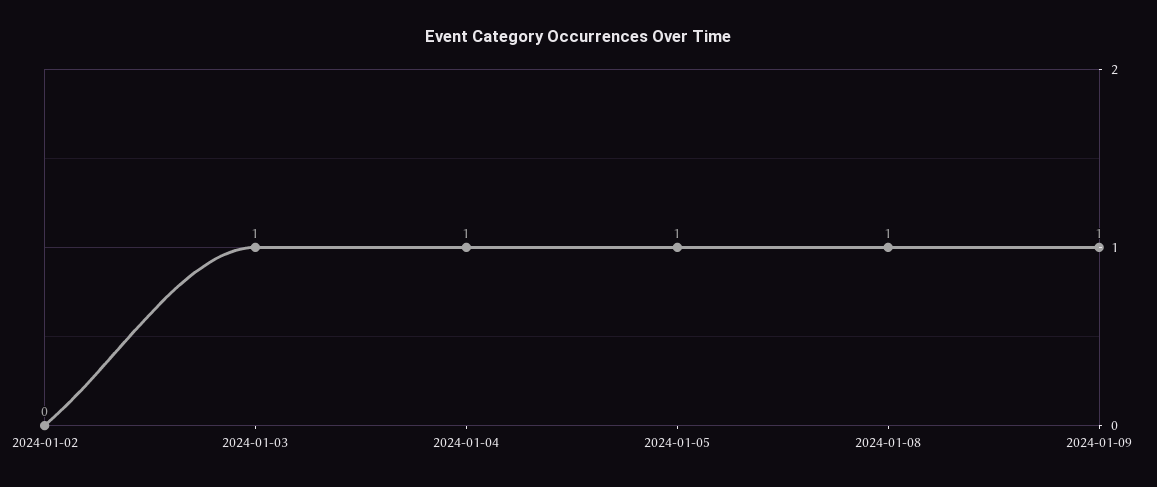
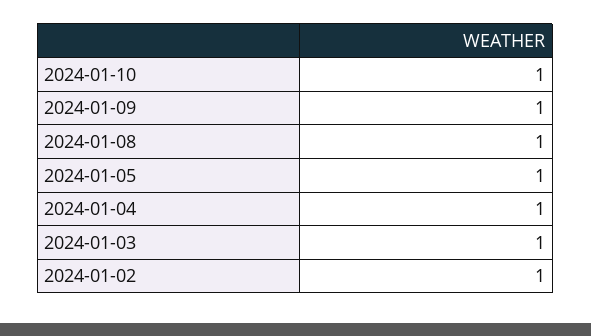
2024-01-02: 0 -> 1
2024-01-10: none -> 1

